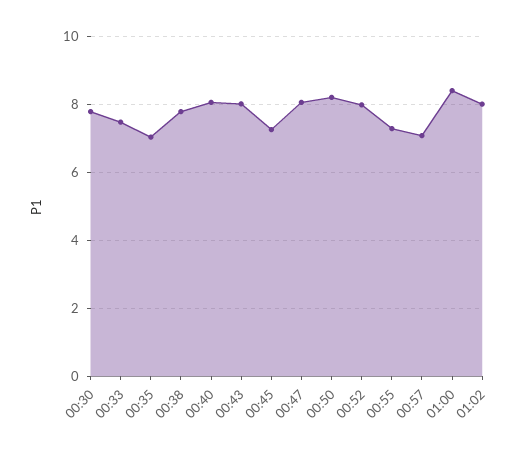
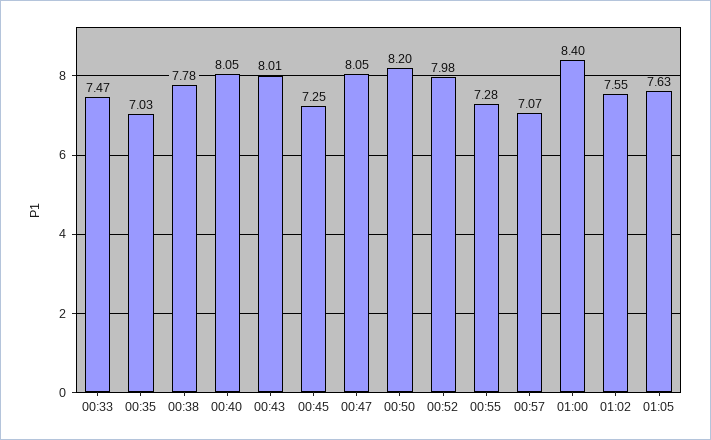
00:30: 7.8 -> none
01:02: 8 -> 7.55
01:05: none -> 7.63

